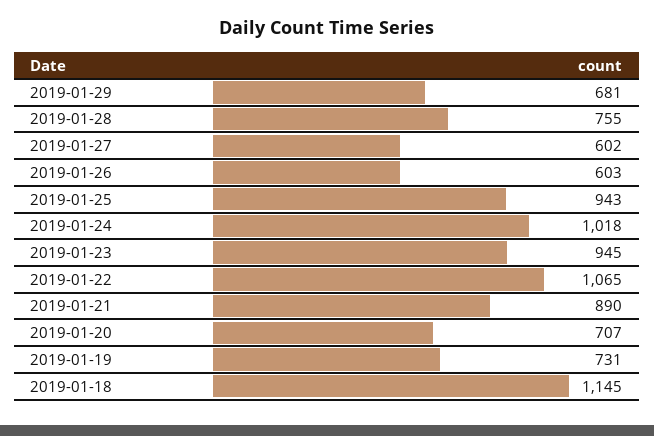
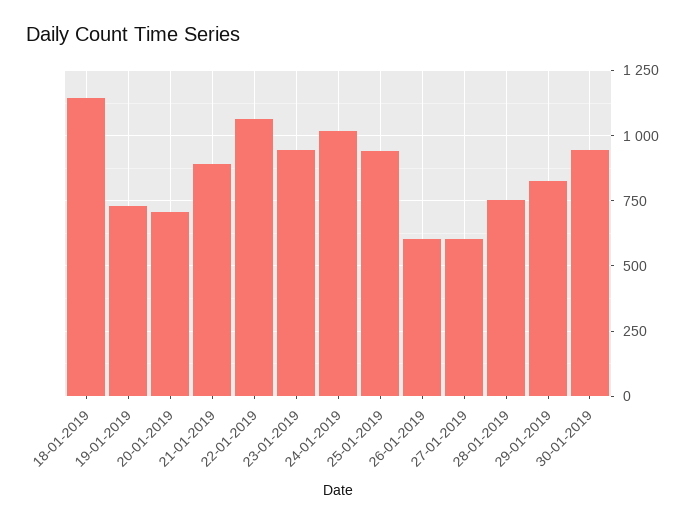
2019-01-29: 681 -> 825
30-01-2019: none -> 950

